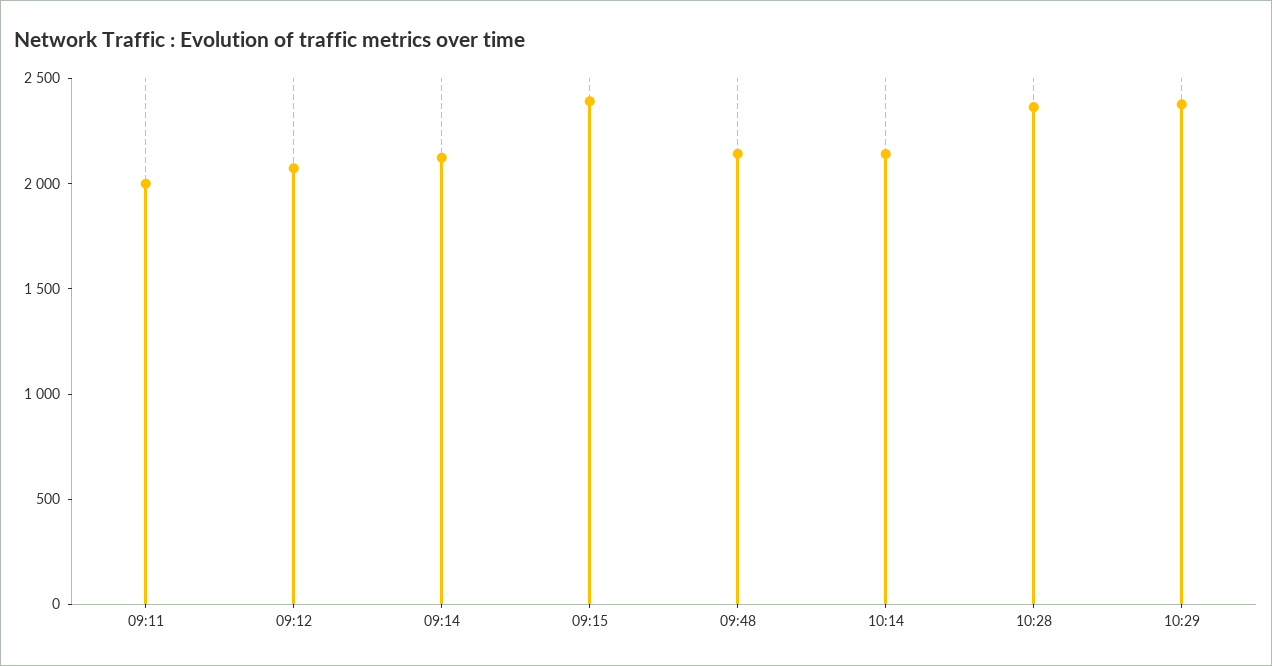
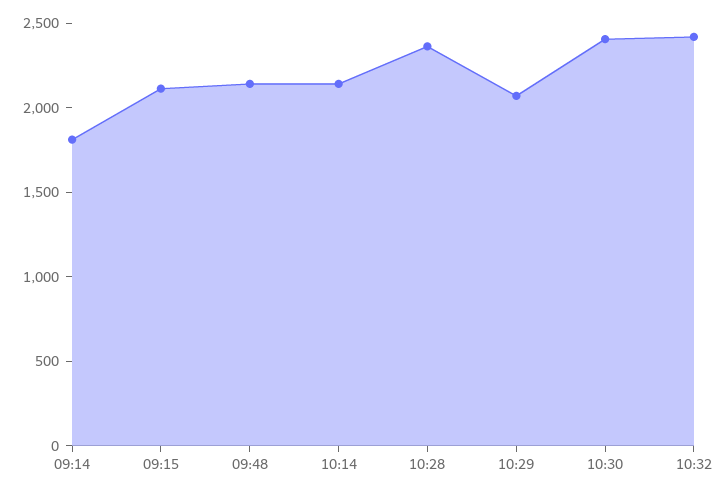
09:11: 2000 -> none
09:12: 2100 -> none
09:14: 2100 -> 1800
09:15: 2400 -> 2100
10:29: 2400 -> 2100
10:30: none -> 2400
10:32: none -> 2400

